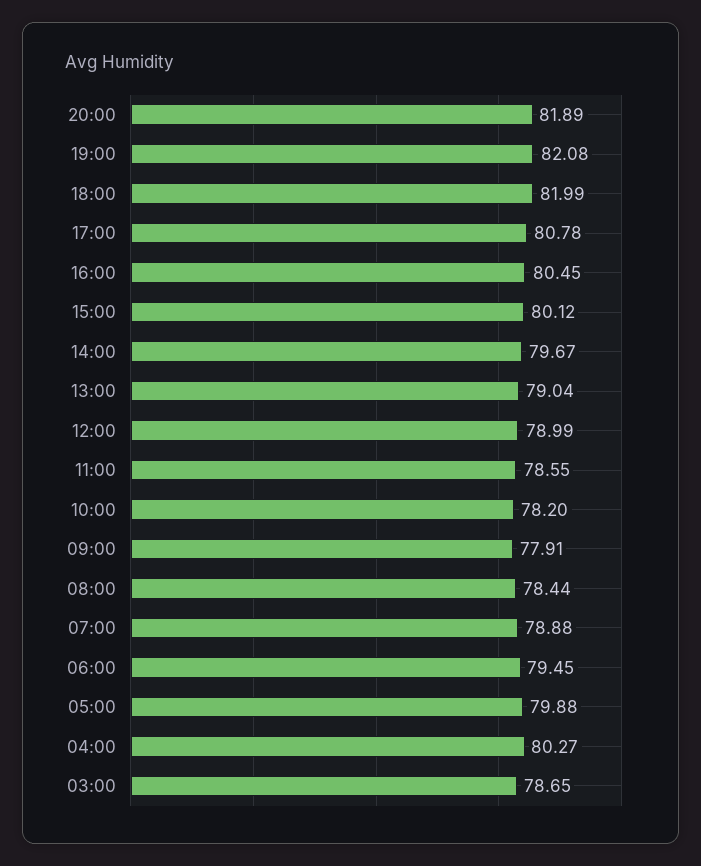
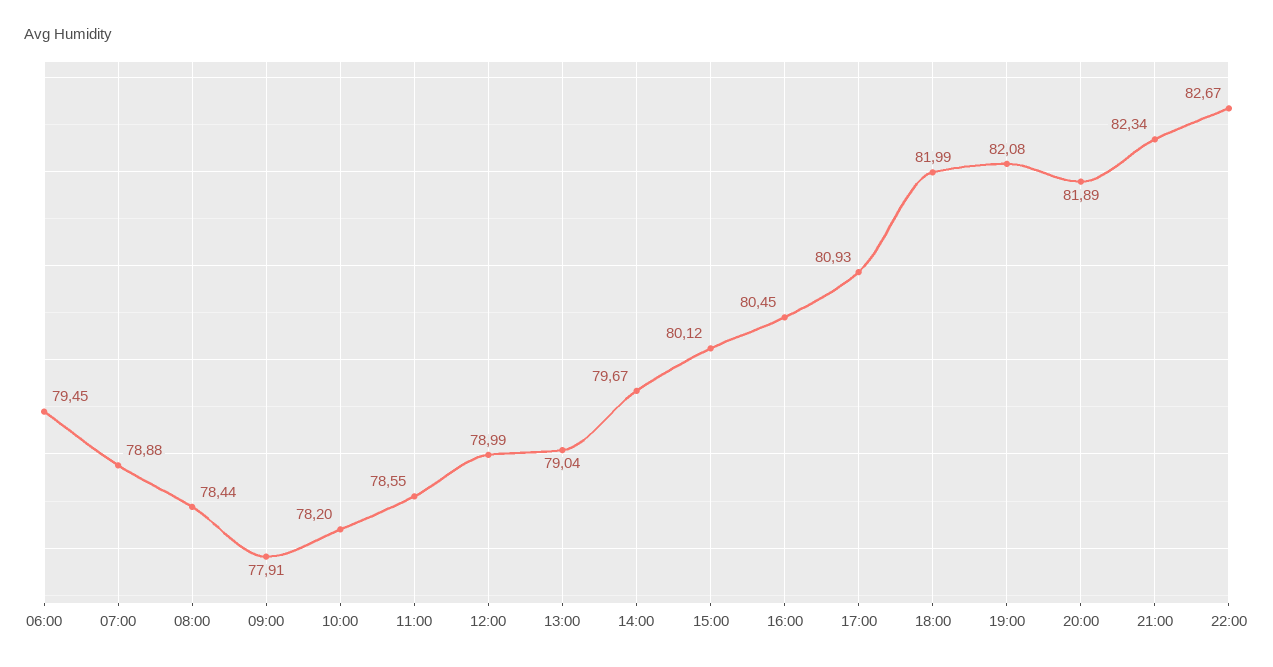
17:00: 80.78 -> 80.93
05:00: 79.88 -> none
04:00: 80.27 -> none
03:00: 78.65 -> none
21:00: none -> 82.34
22:00: none -> 82.67

